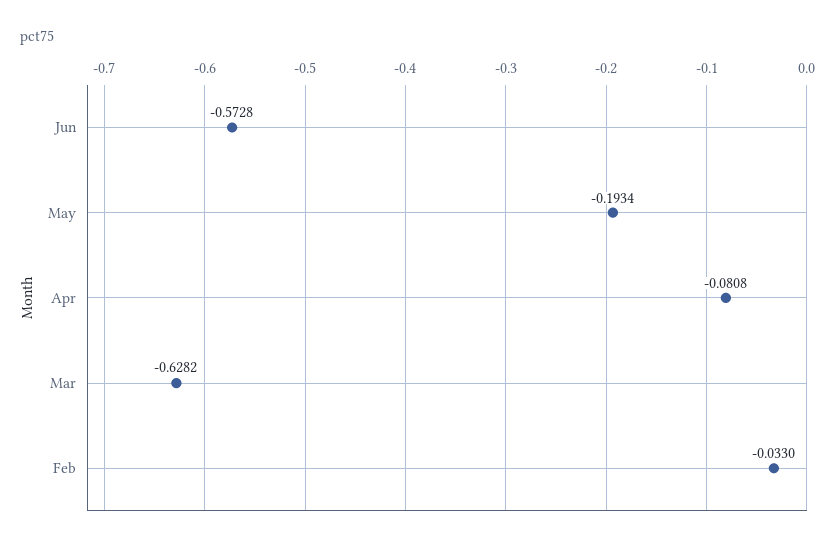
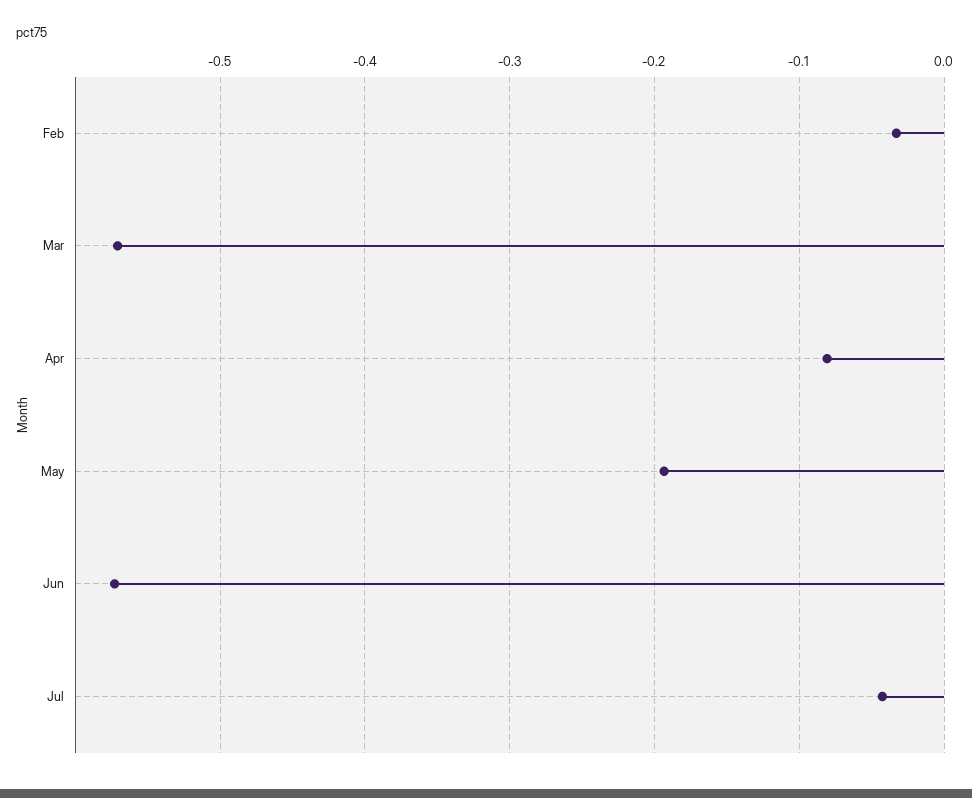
Mar: -0.6282 -> -0.57
Jul: none -> -0.04

